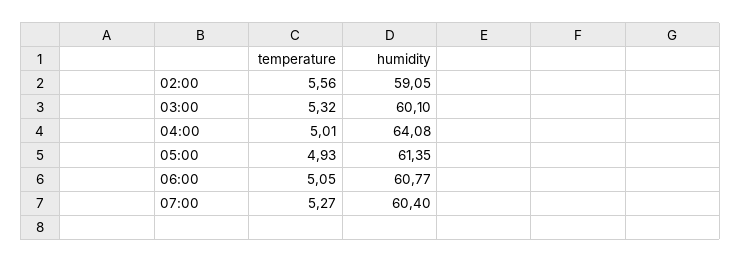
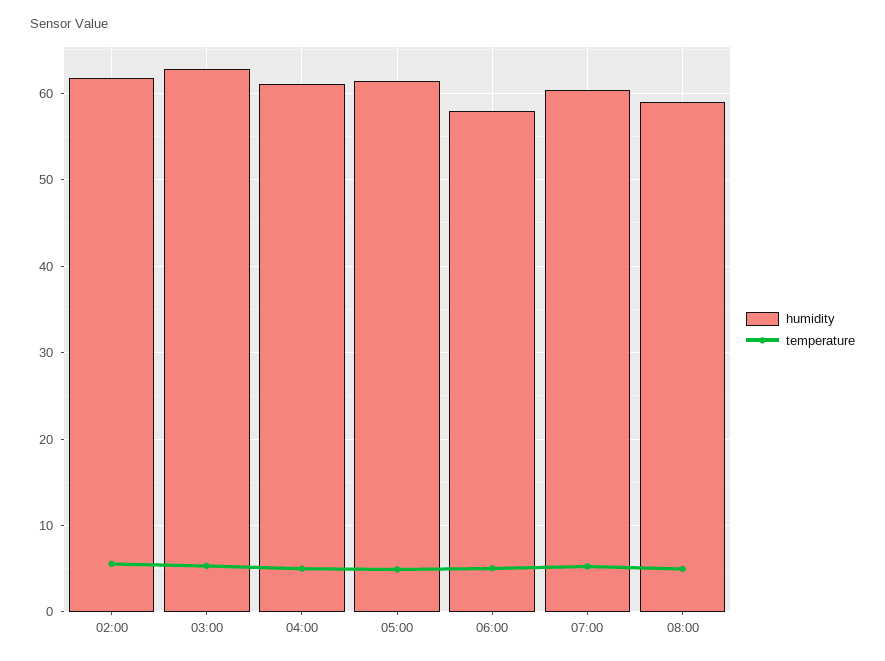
humidity, 02:00: 59.05 -> 62
humidity, 03:00: 60.1 -> 63
humidity, 04:00: 64.08 -> 61
humidity, 06:00: 60.77 -> 58
humidity, 08:00: none -> 59
temperature, 08:00: none -> 5

